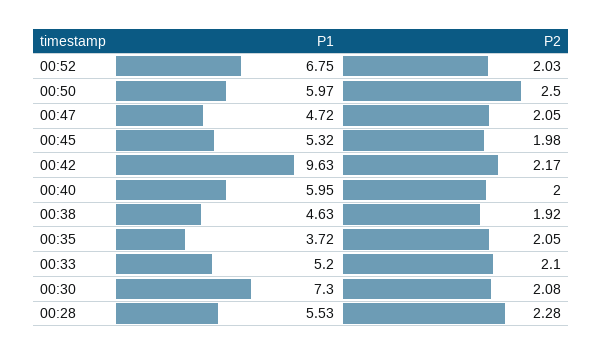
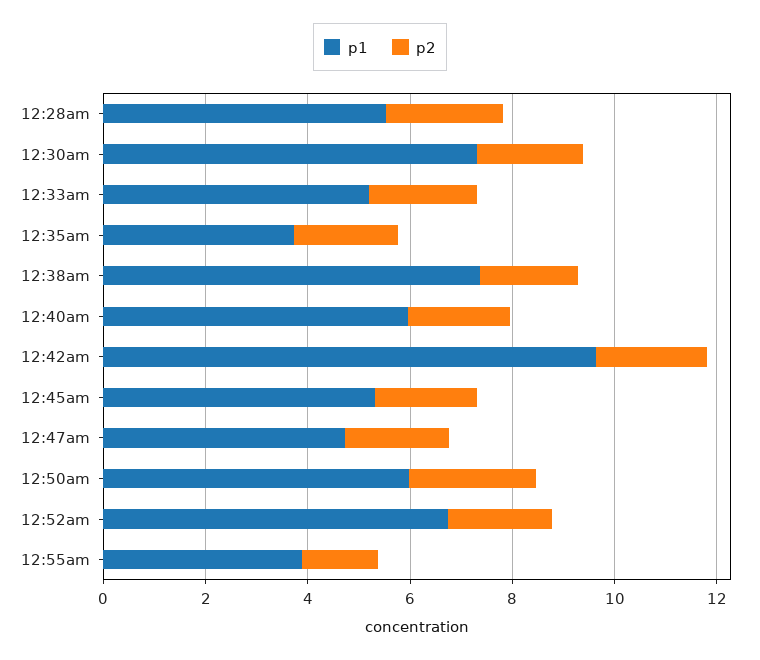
P1, 00:38: 4.63 -> 7.5
P1, 12:55am: none -> 4
P2, 12:55am: none -> 1.5

